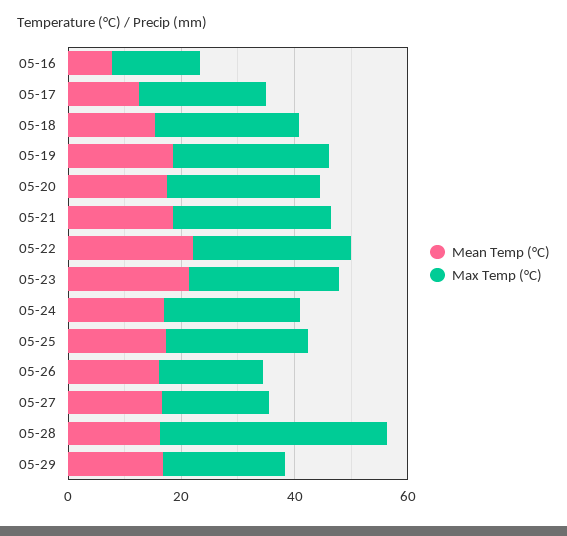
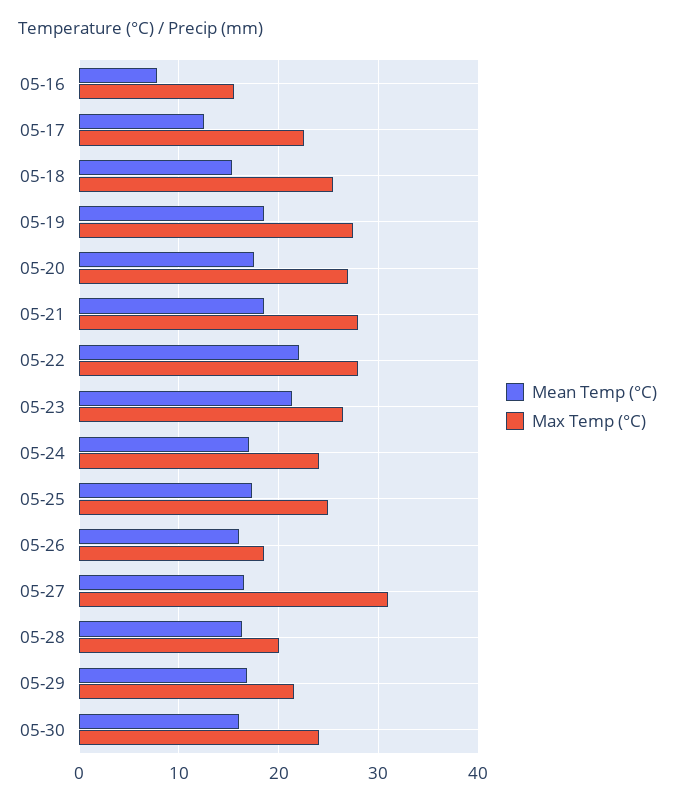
Max Temp (°C), 05-27: 20 -> 31
Max Temp (°C), 05-28: 40 -> 20
Mean Temp (°C), 05-30: none -> 16
Max Temp (°C), 05-30: none -> 24

